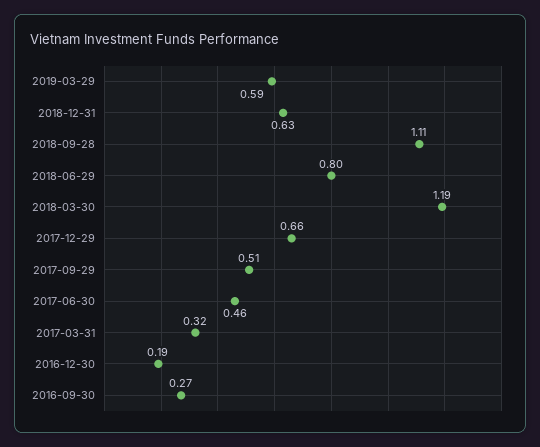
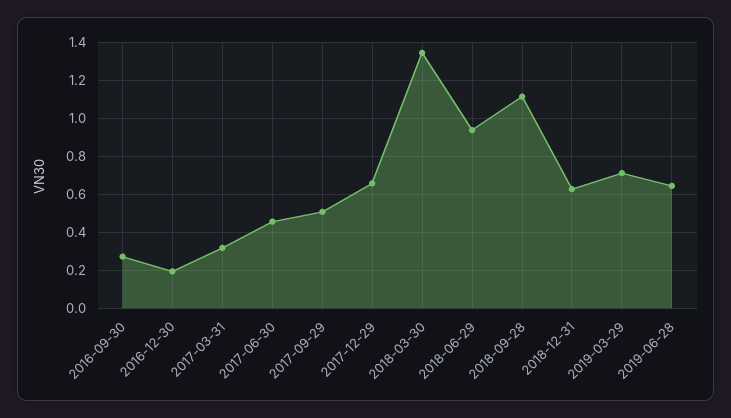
2019-03-29: 0.59 -> 0.7
2018-06-29: 0.8 -> 0.95
2018-03-30: 1.19 -> 1.35
2019-06-28: none -> 0.65

